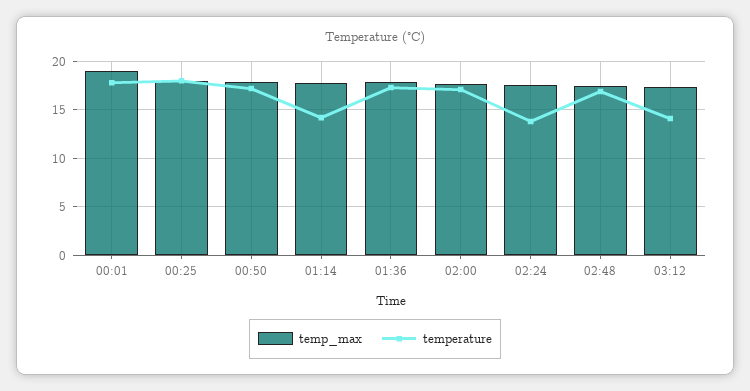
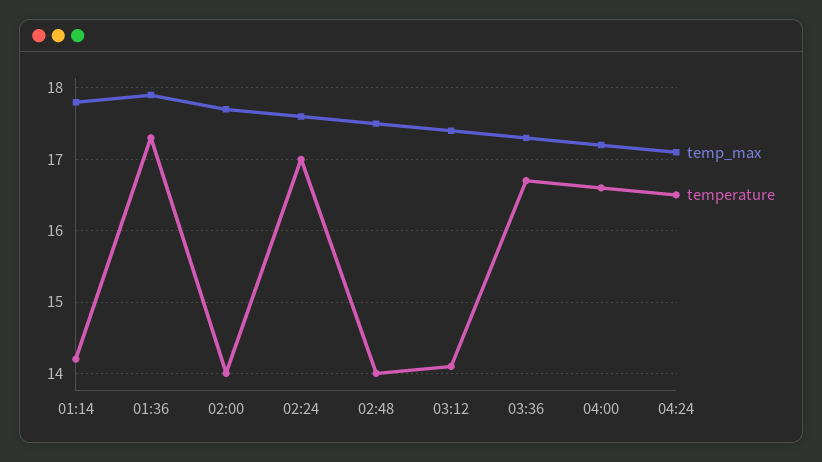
temp_max, 00:01: 19 -> none
temperature, 00:01: 18 -> none
temp_max, 00:25: 18 -> none
temperature, 00:25: 18 -> none
temp_max, 00:50: 18 -> none
temperature, 00:50: 17 -> none
temperature, 02:00: 17 -> 14
temperature, 02:24: 14 -> 17
temperature, 02:48: 17 -> 14
temp_max, 03:36: none -> 17.3
temperature, 03:36: none -> 16.7
temp_max, 04:00: none -> 17.2
temperature, 04:00: none -> 16.6
temp_max, 04:24: none -> 17.1
temperature, 04:24: none -> 16.5

